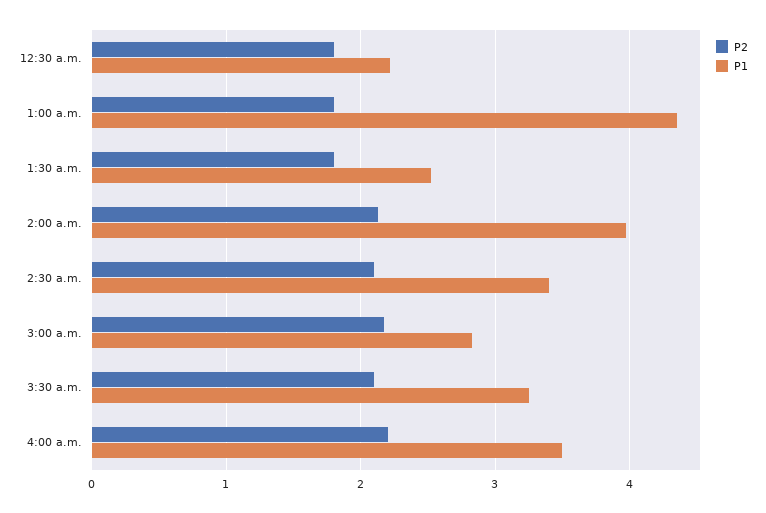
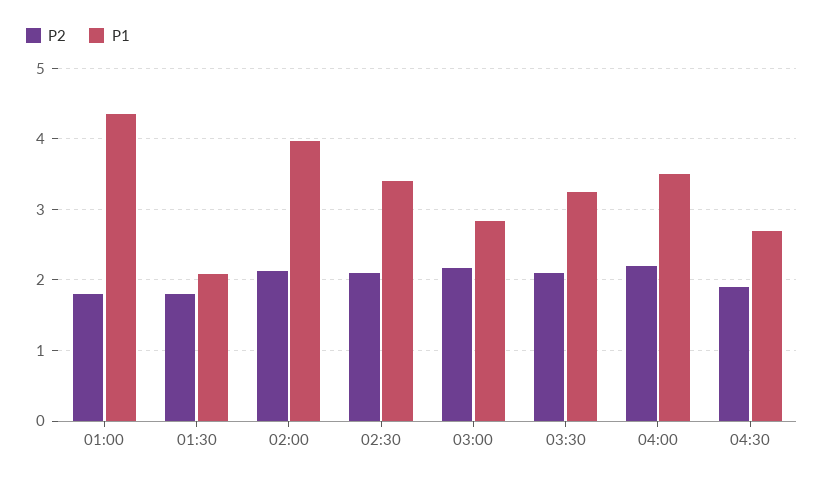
P2, 12:30 a.m.: 1.8 -> none
P1, 12:30 a.m.: 2.2 -> none
P1, 1:30 a.m.: 2.5 -> 2.1
P2, 04:30: none -> 1.9
P1, 04:30: none -> 2.7

